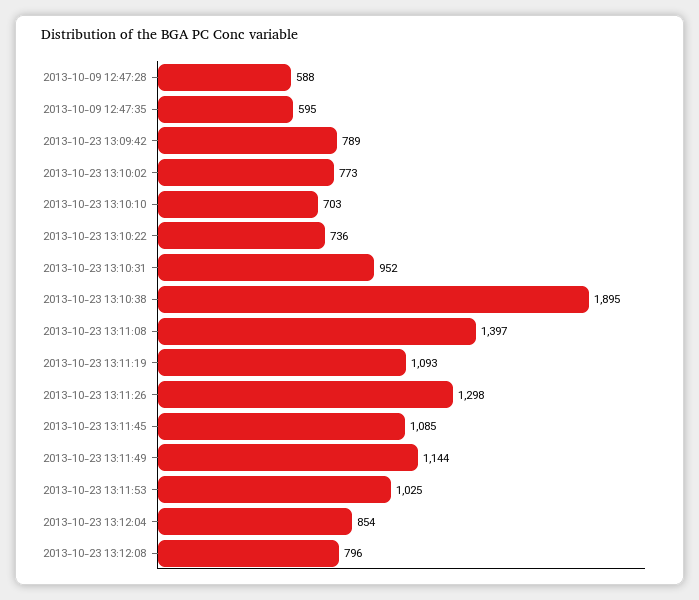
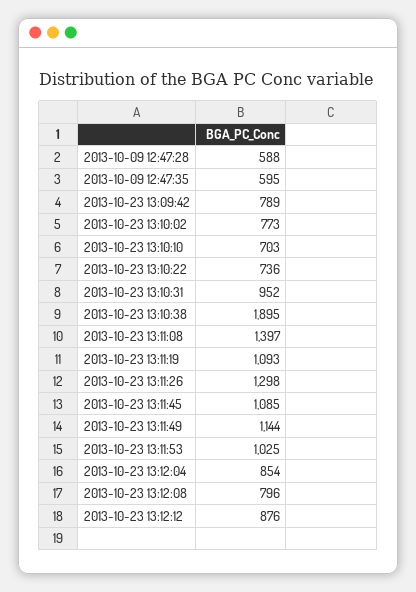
2013-10-23 13:12:12: none -> 876

